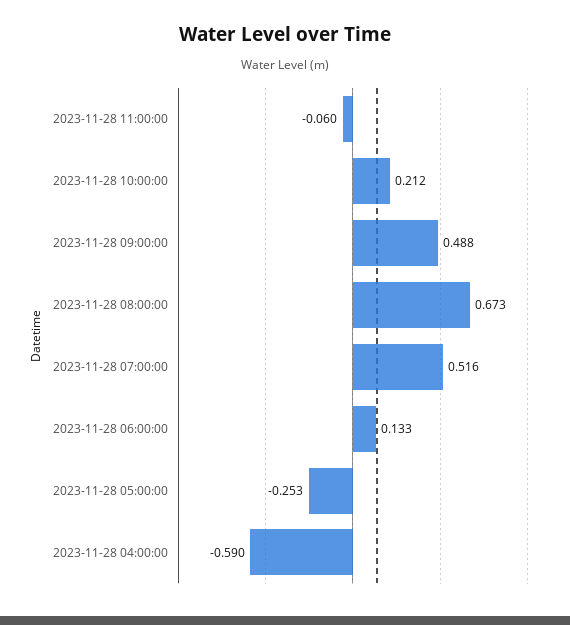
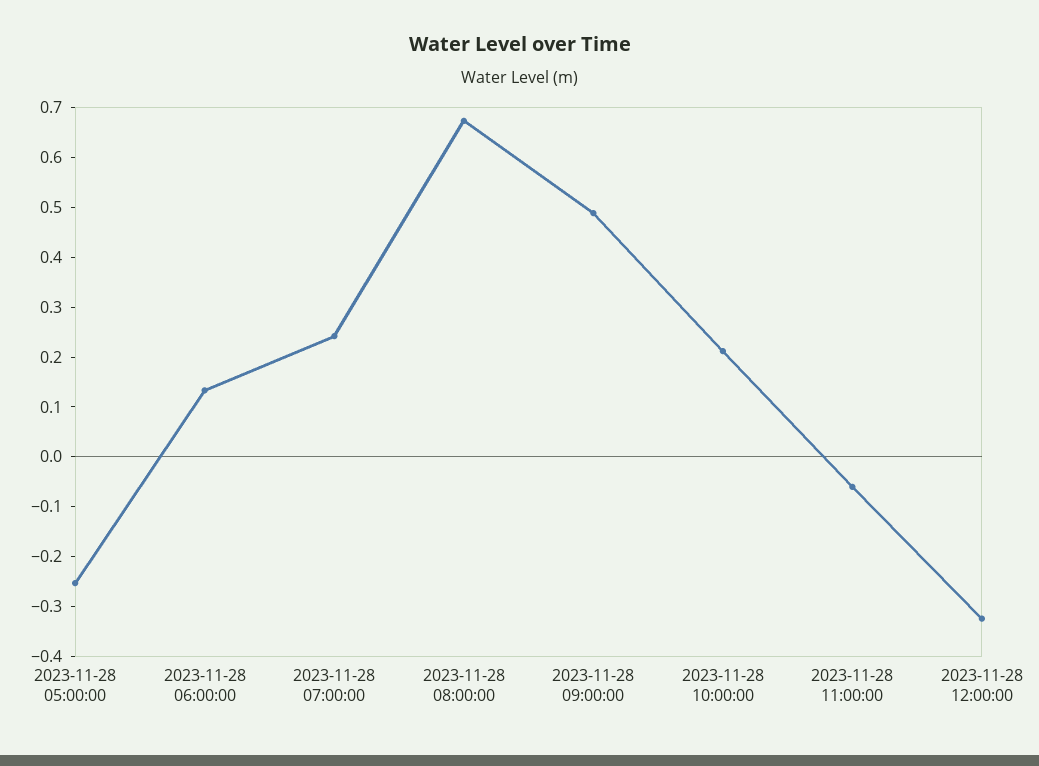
2023-11-28 07:00:00: 0.516 -> 0.24
2023-11-28 04:00:00: -0.59 -> none
2023-11-28 12:00:00: none -> -0.32

